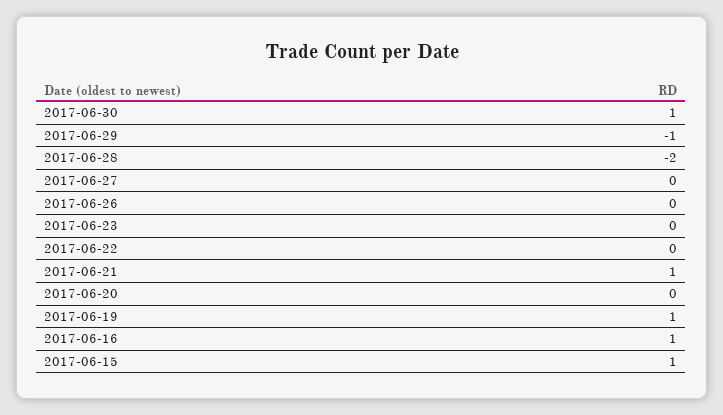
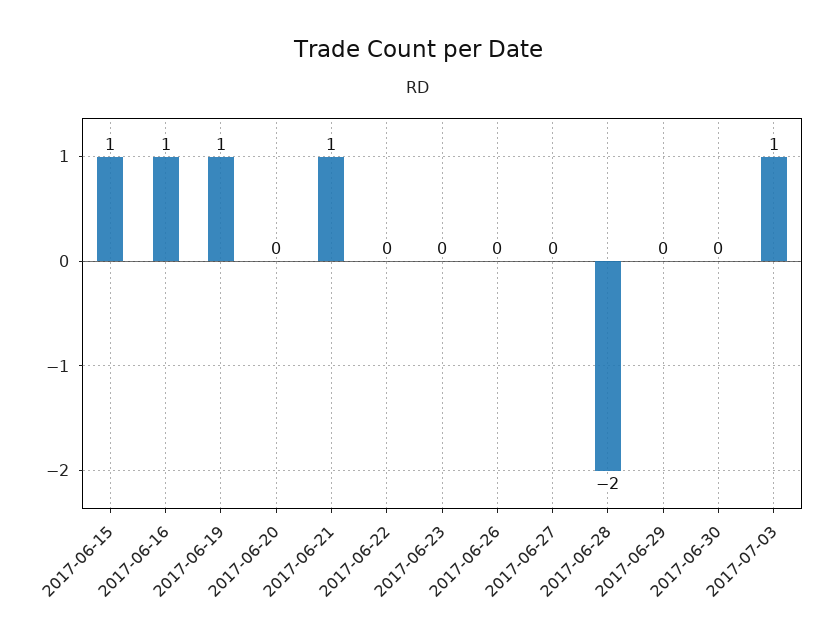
2017-06-30: 1 -> 0
2017-06-29: -1 -> 0
2017-07-03: none -> 1

